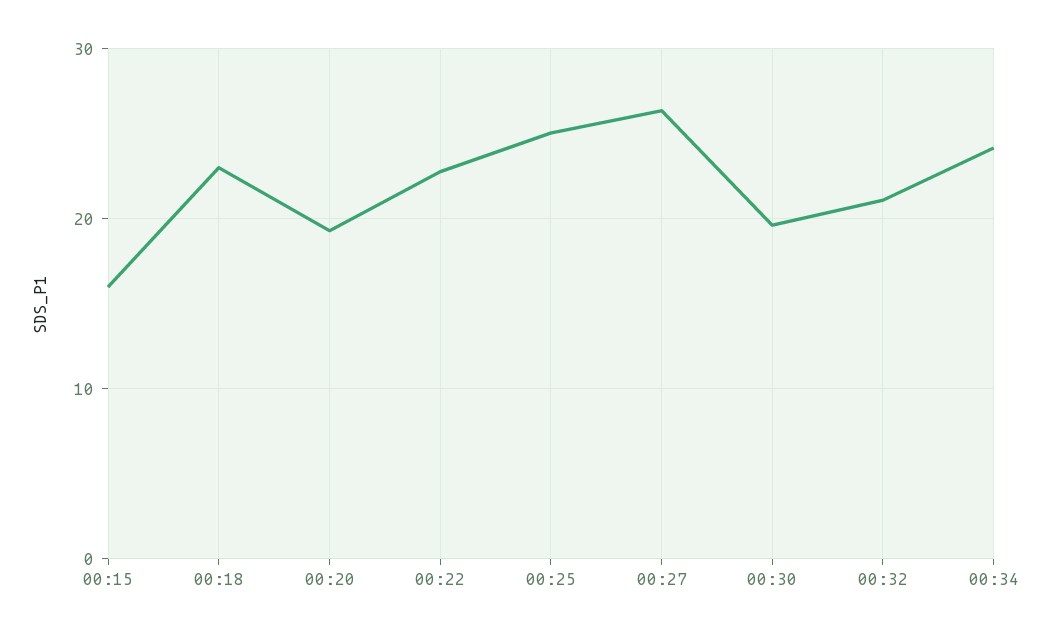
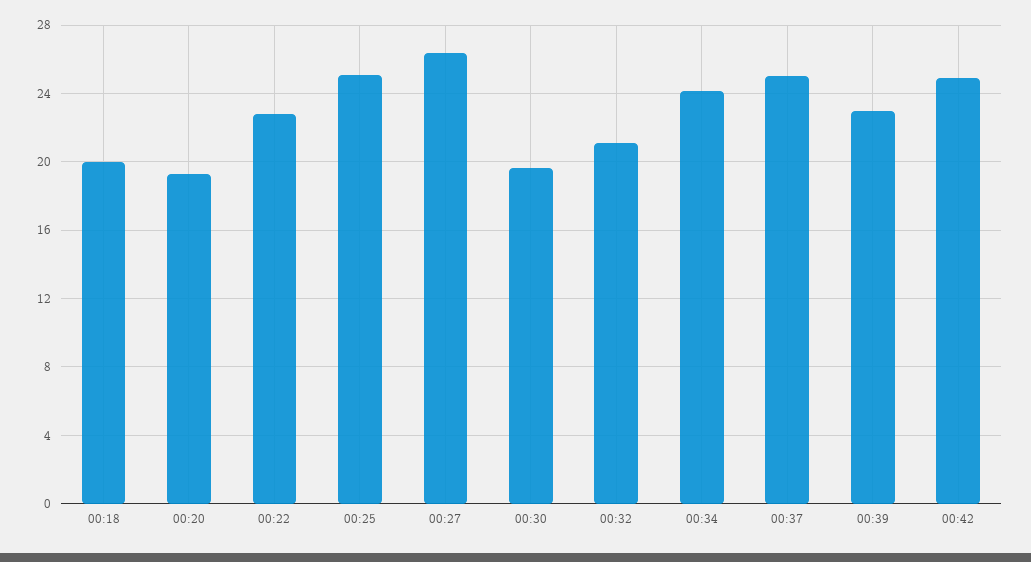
00:15: 16 -> none
00:18: 23 -> 20
00:37: none -> 25
00:39: none -> 23
00:42: none -> 25

